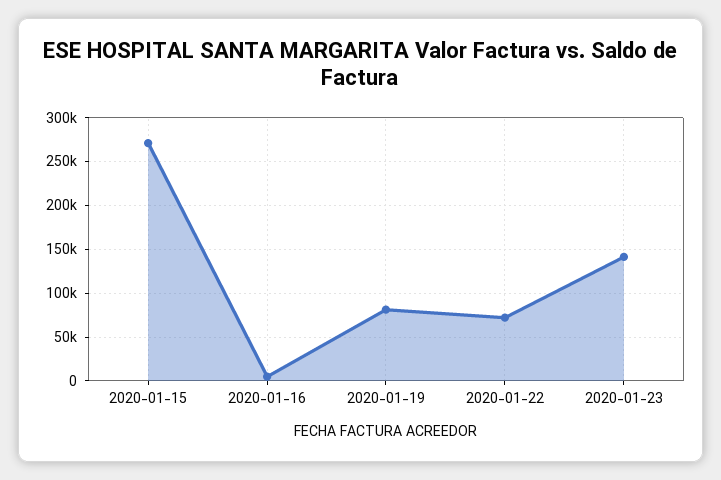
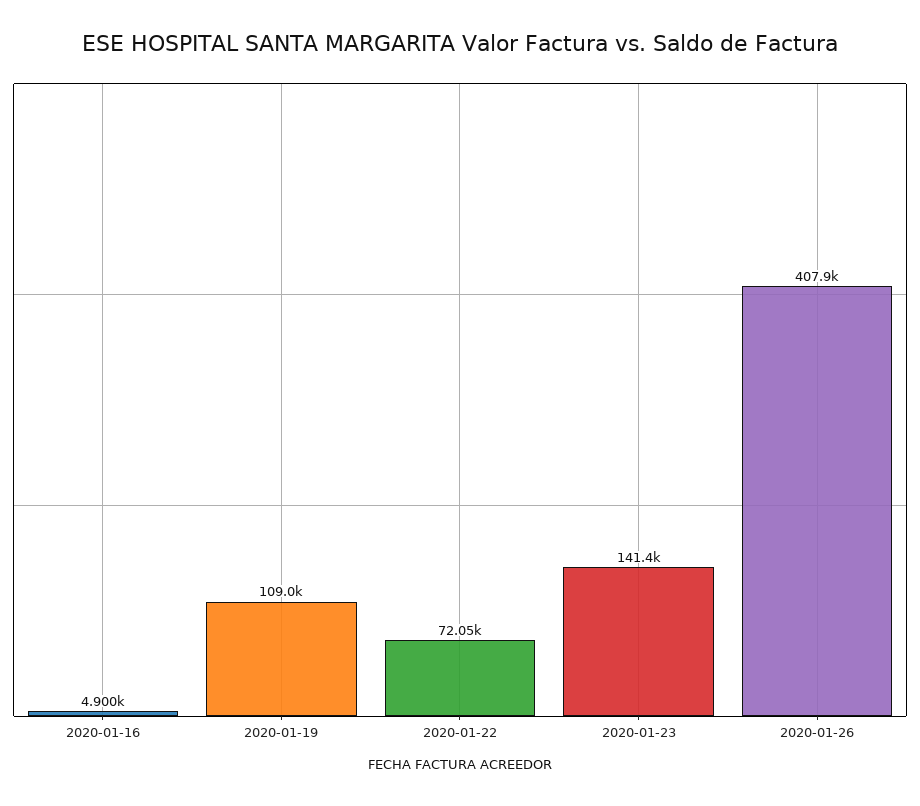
2020-01-15: 270000 -> none
2020-01-19: 80000 -> 109000
2020-01-26: none -> 407900

